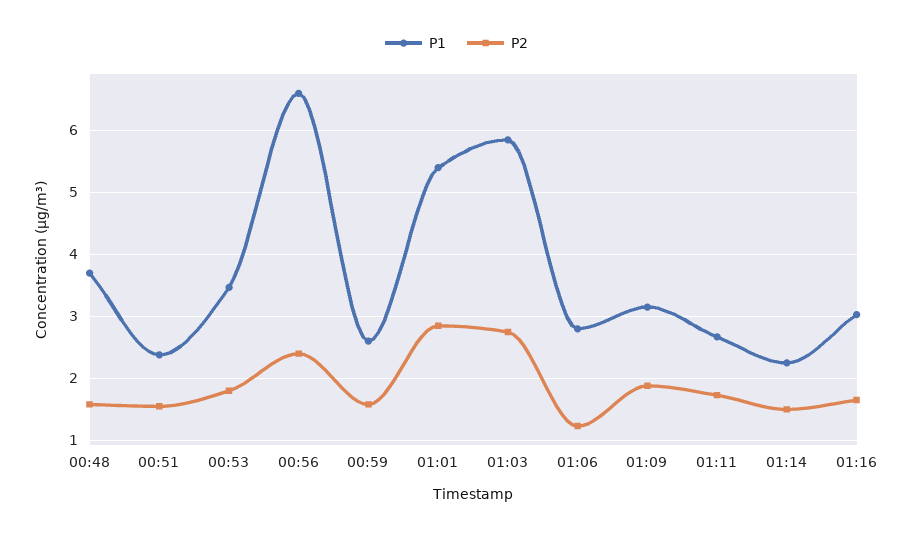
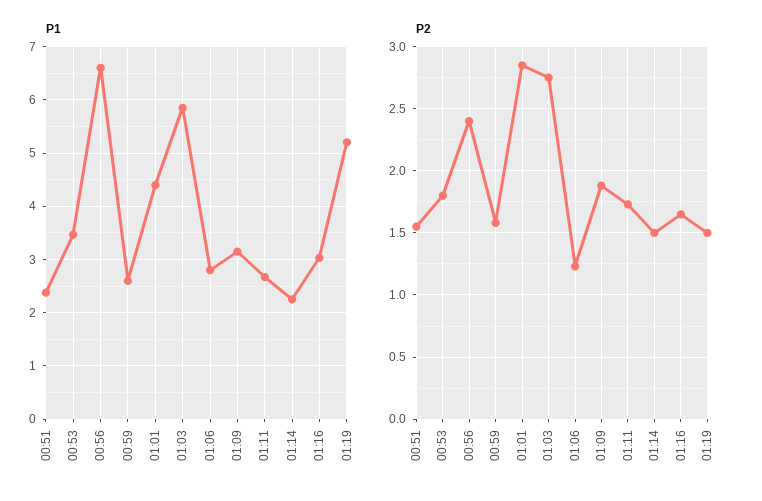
P1, 00:48: 3.7 -> none
P2, 00:48: 1.6 -> none
P1, 01:01: 5.4 -> 4.4
P1, 01:19: none -> 5.2
P2, 01:19: none -> 1.5

